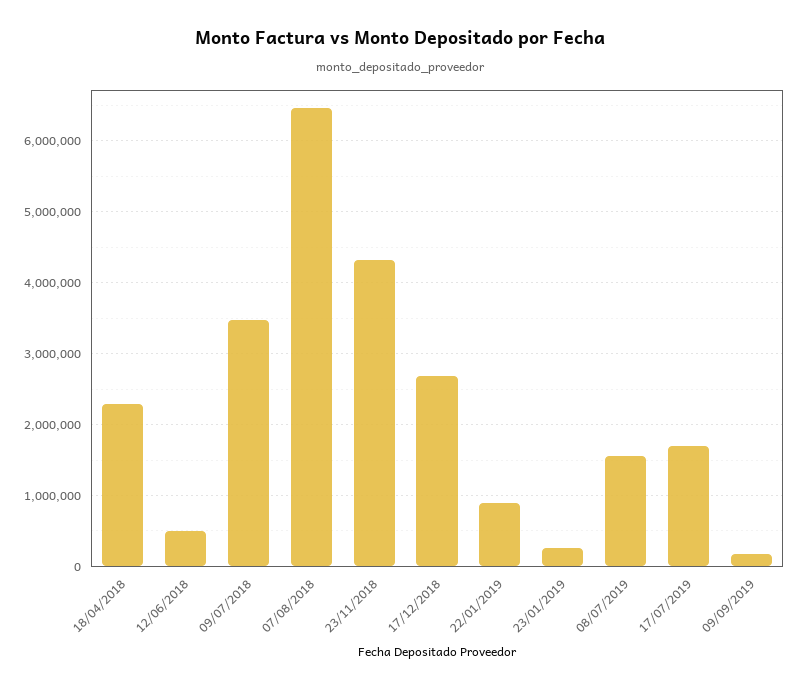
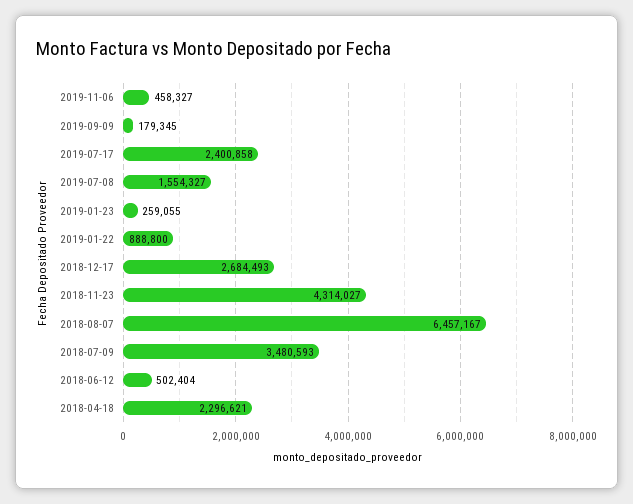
17/07/2019: 1700000 -> 2400858
2019-11-06: none -> 458327

